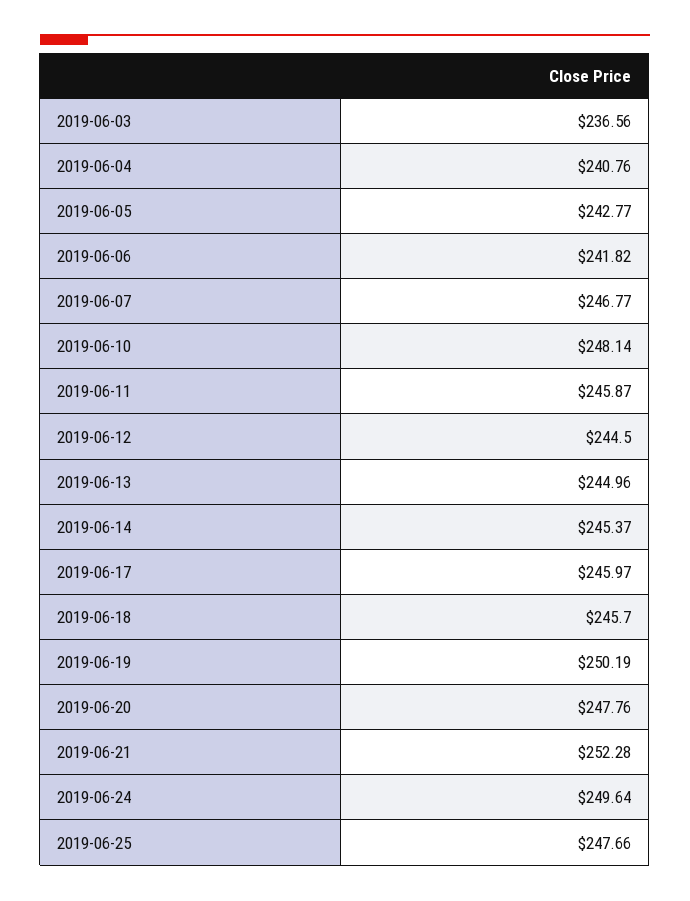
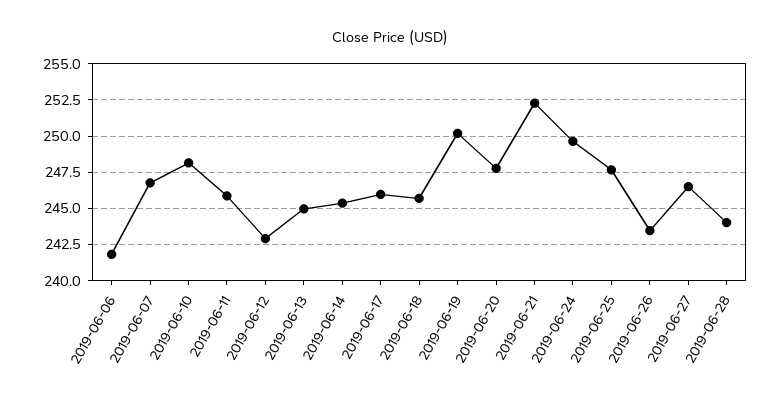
2019-06-03: 236.56 -> none
2019-06-04: 240.76 -> none
2019-06-05: 242.77 -> none
2019-06-12: 244.5 -> 243
2019-06-26: none -> 243.5
2019-06-27: none -> 246.5
2019-06-28: none -> 244

